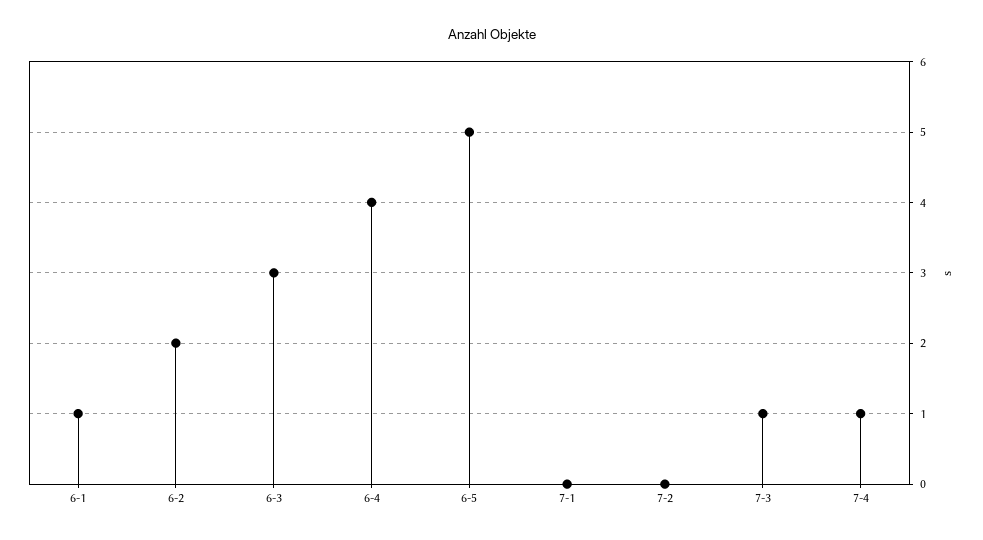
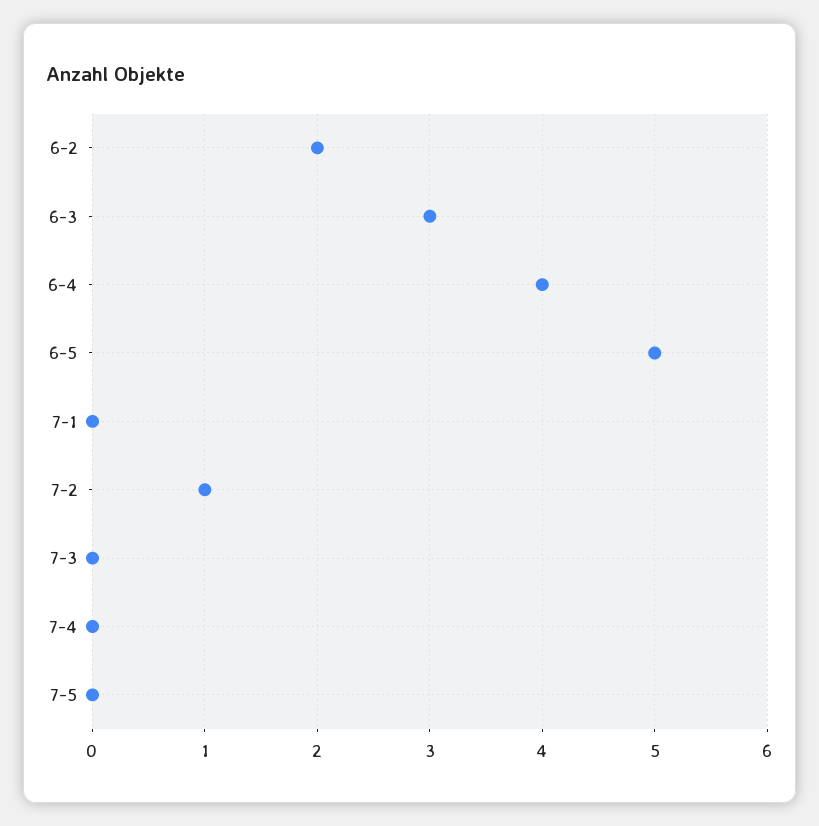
6-1: 1 -> none
7-2: 0 -> 1
7-3: 1 -> 0
7-4: 1 -> 0
7-5: none -> 0

